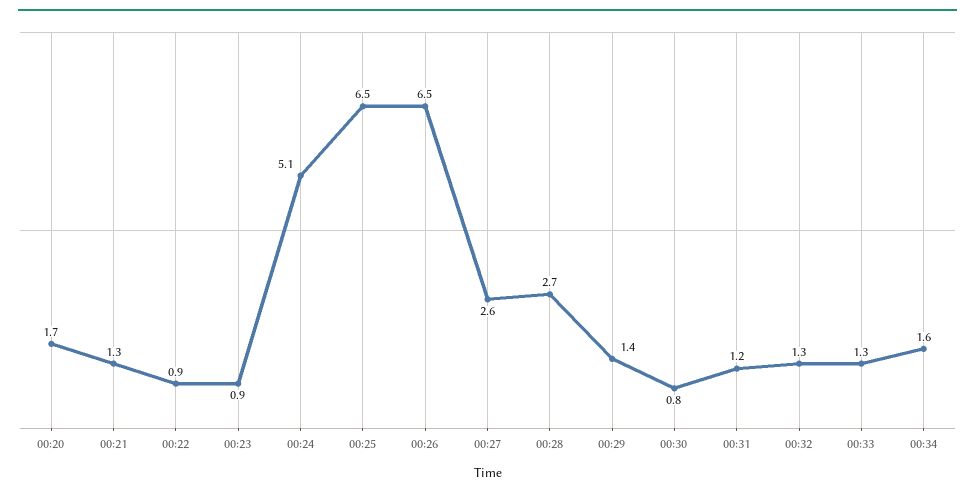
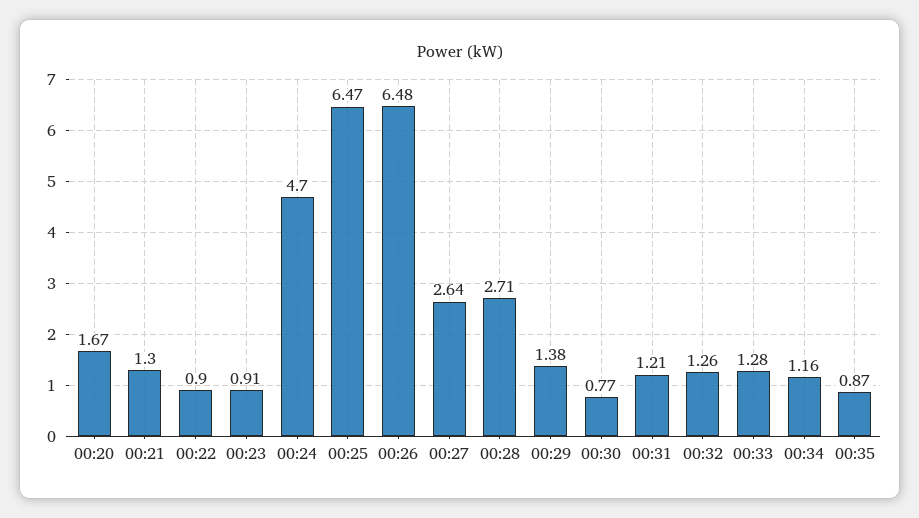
00:24: 5.1 -> 4.7
00:34: 1.6 -> 1.16
00:35: none -> 0.87

